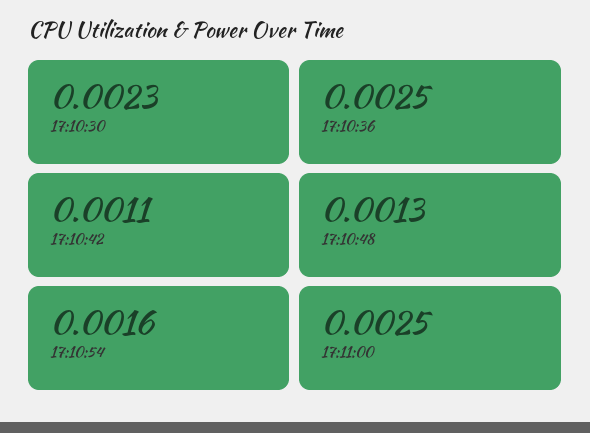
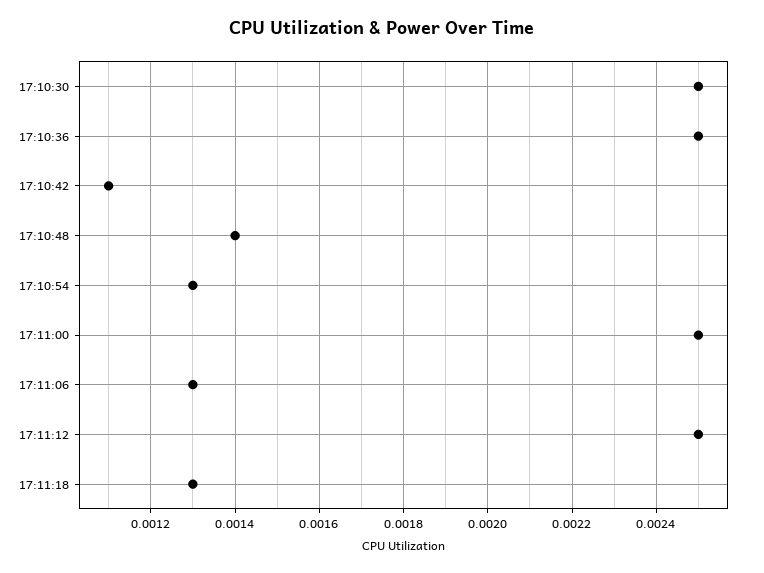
17:10:30: 0.0023 -> 0.0025
17:10:48: 0.0013 -> 0.0014
17:10:54: 0.0016 -> 0.0013
17:11:06: none -> 0.0013
17:11:12: none -> 0.0025
17:11:18: none -> 0.0013

